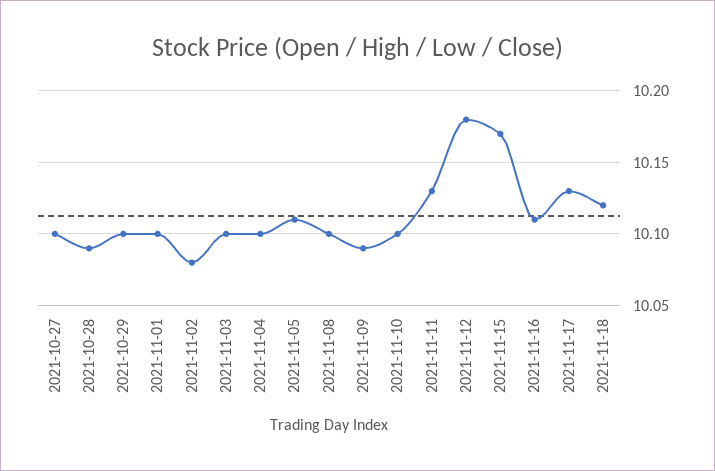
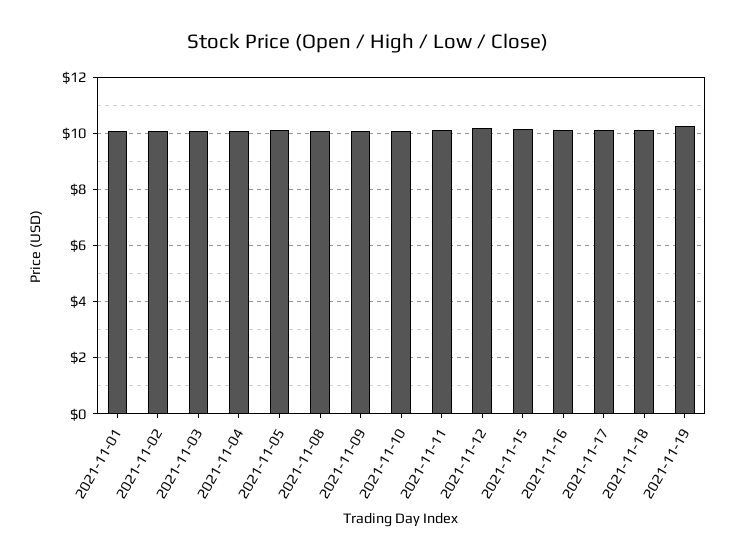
2021-10-27: 10.1 -> none
2021-10-28: 10.09 -> none
2021-10-29: 10.1 -> none
2021-11-19: none -> 10.25

